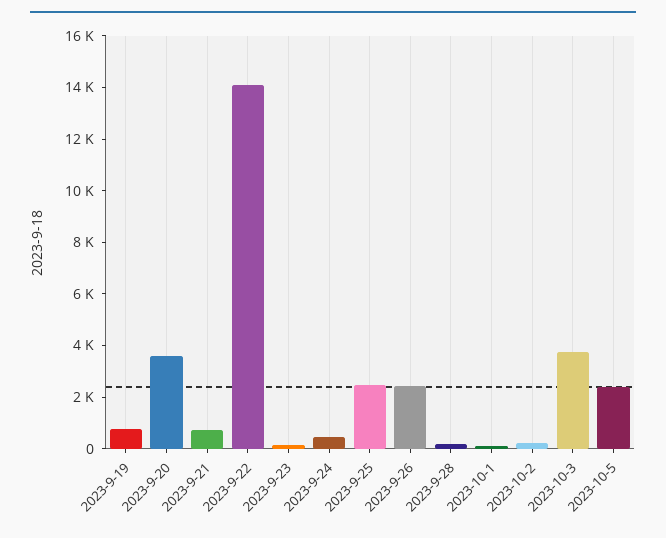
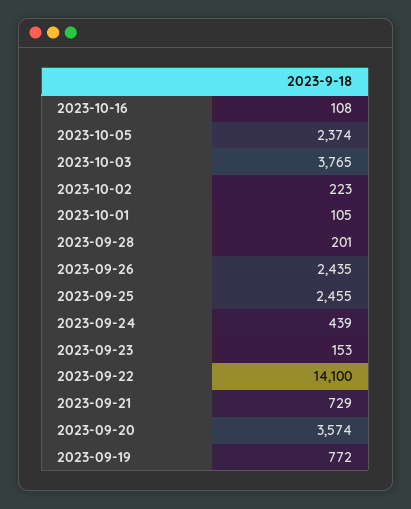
2023-10-16: none -> 108

